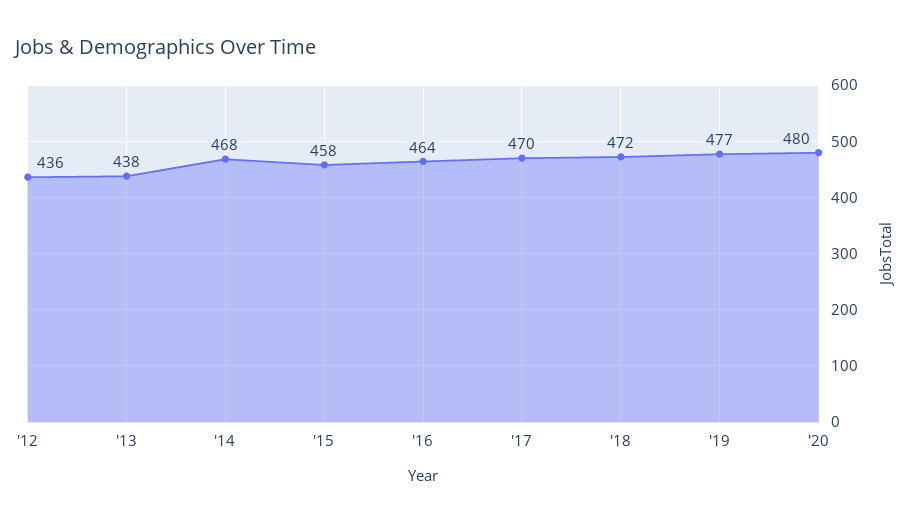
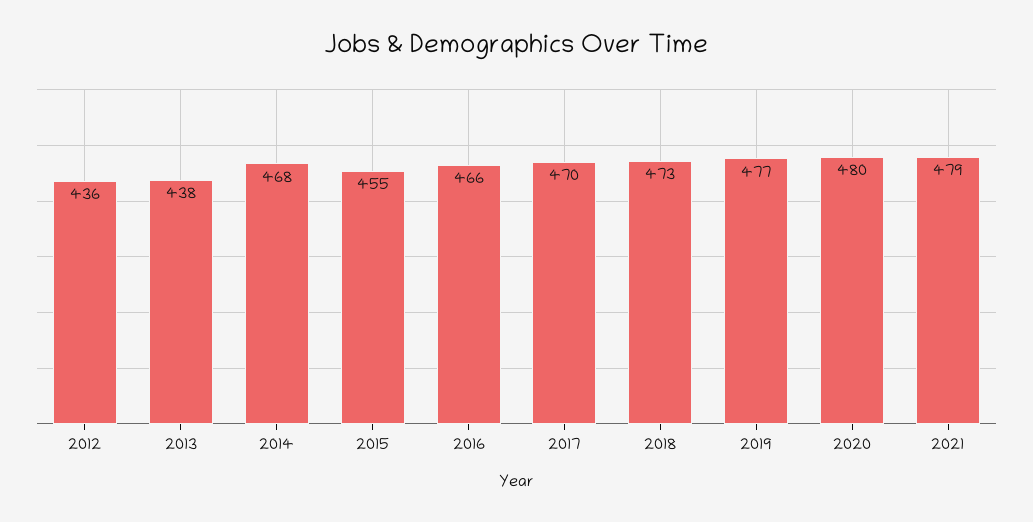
'15: 458 -> 455
'16: 464 -> 466
'18: 472 -> 473
2021: none -> 479

